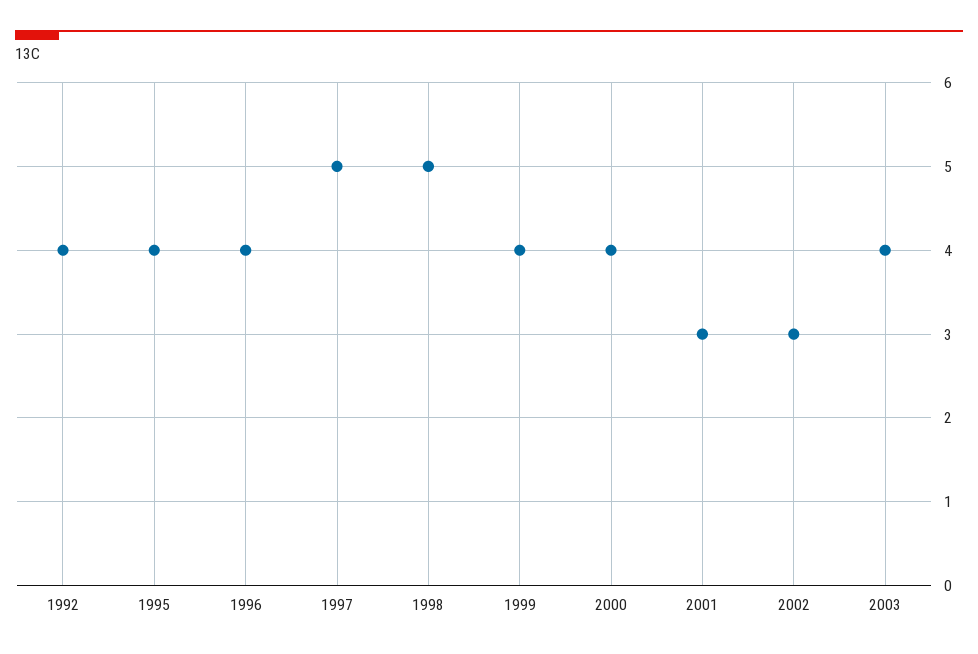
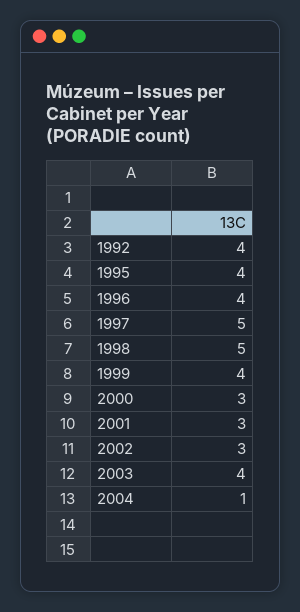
2000: 4 -> 3
2004: none -> 1

